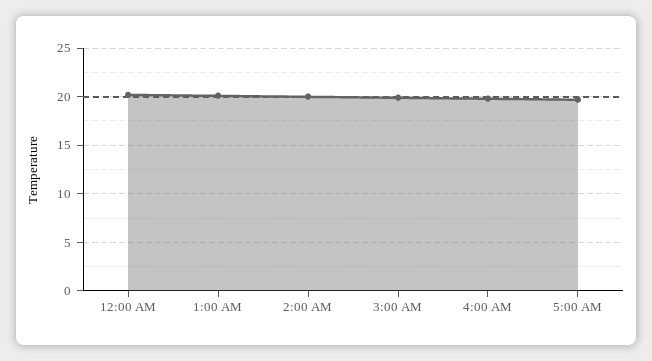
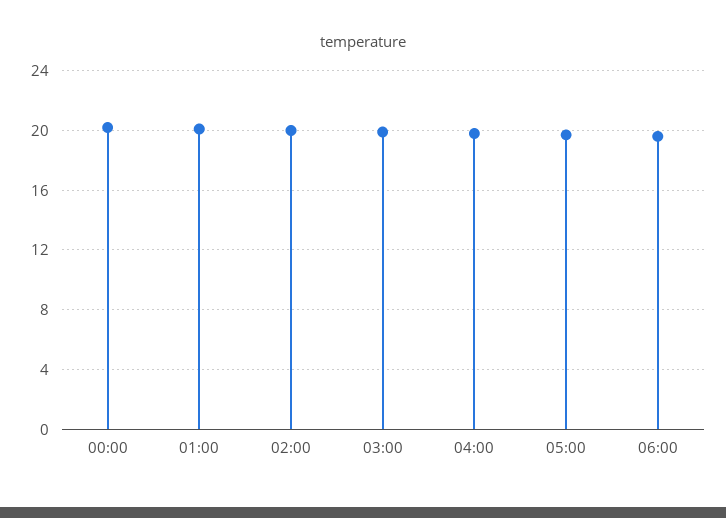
06:00: none -> 19.5

